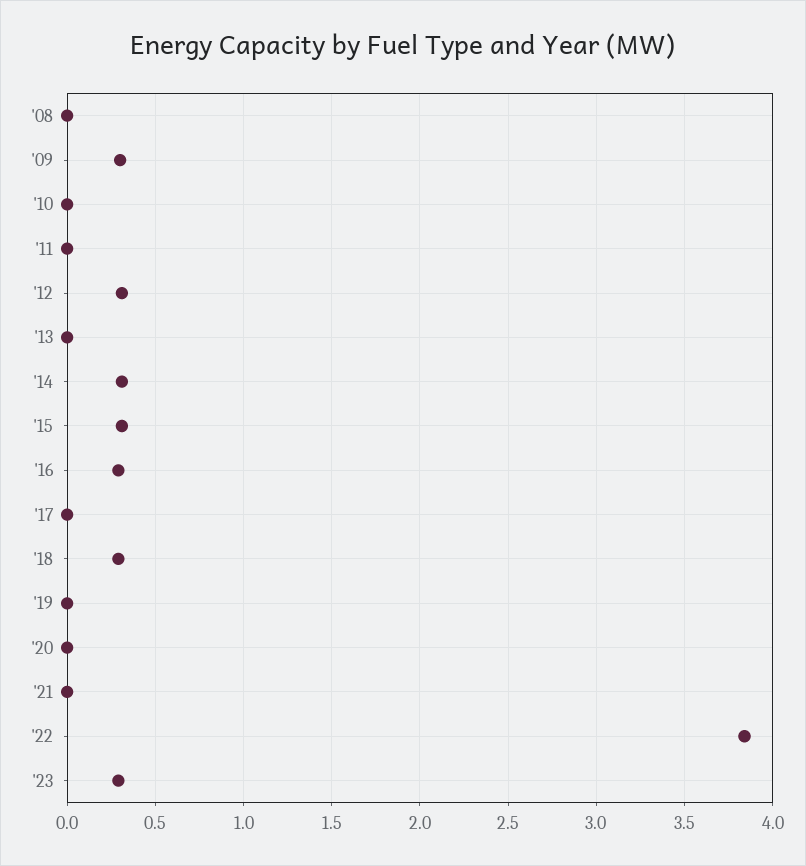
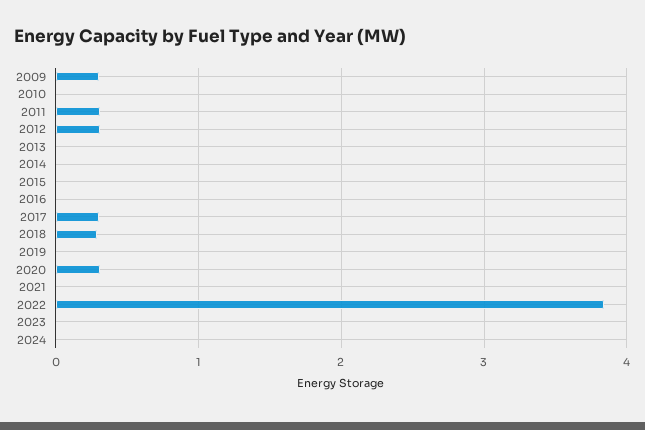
'08: 0 -> none
'11: 0 -> 0.3
'14: 0.3 -> 0
'15: 0.3 -> 0
'16: 0.3 -> 0
'17: 0 -> 0.3
'20: 0 -> 0.3
'23: 0.3 -> 0
2024: none -> 0

